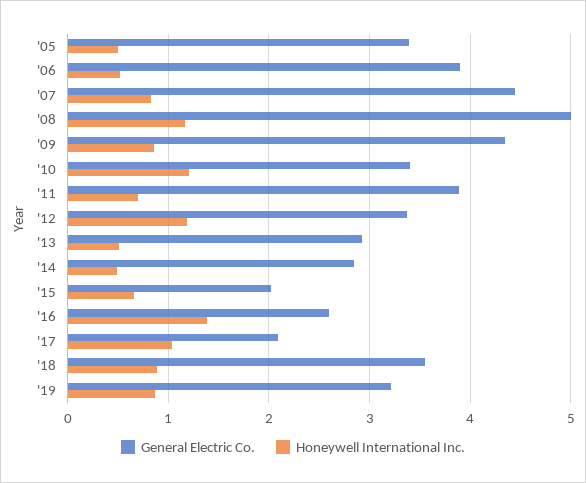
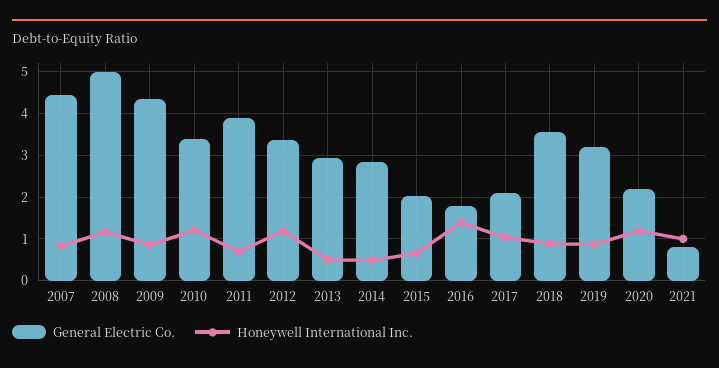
General Electric Co., '05: 3.4 -> none
Honeywell International Inc., '05: 0.5 -> none
General Electric Co., '06: 3.9 -> none
Honeywell International Inc., '06: 0.5 -> none
General Electric Co., '16: 2.6 -> 1.8
General Electric Co., 2020: none -> 2.2
Honeywell International Inc., 2020: none -> 1.2
General Electric Co., 2021: none -> 0.8
Honeywell International Inc., 2021: none -> 1

